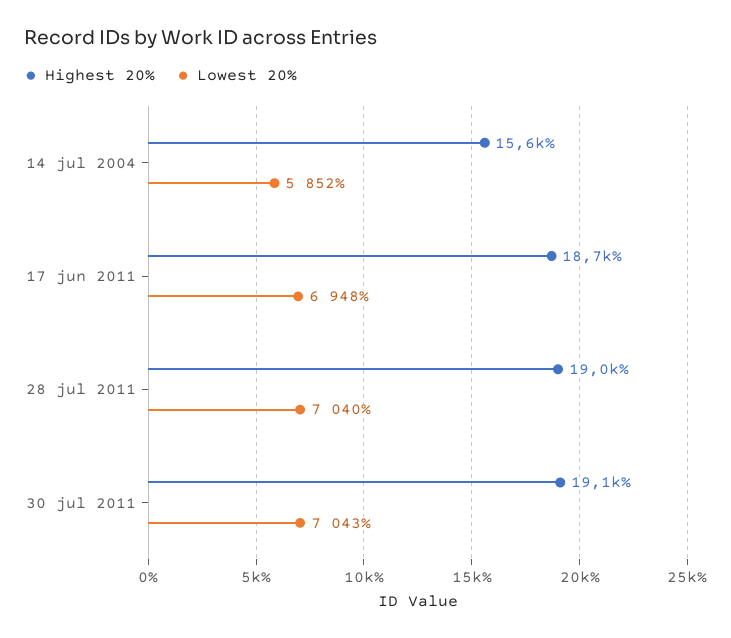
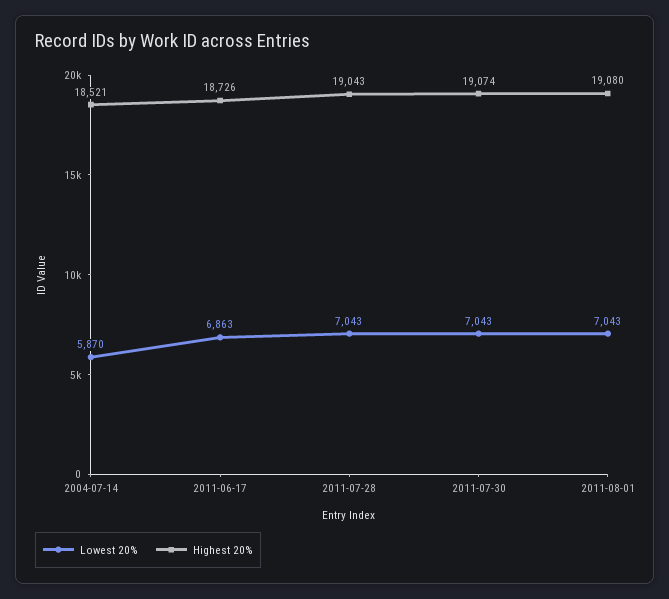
Highest 20%, 14 jul 2004: 15600 -> 18521
Lowest 20%, 14 jul 2004: 5852 -> 5870
Lowest 20%, 17 jun 2011: 6948 -> 6863
Lowest 20%, 28 jul 2011: 7040 -> 7043
Lowest 20%, 2011-08-01: none -> 7043
Highest 20%, 2011-08-01: none -> 19080

